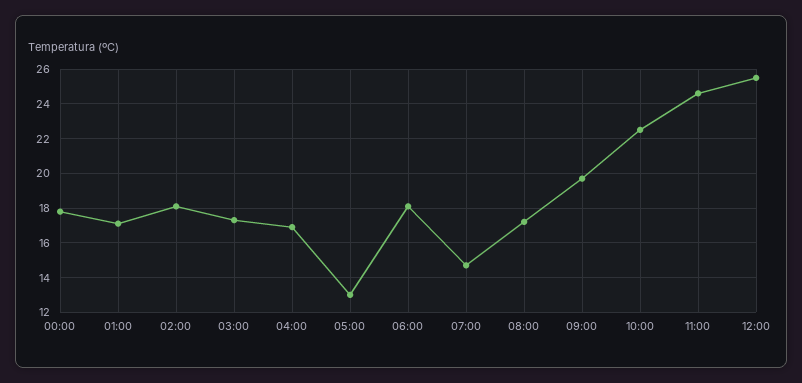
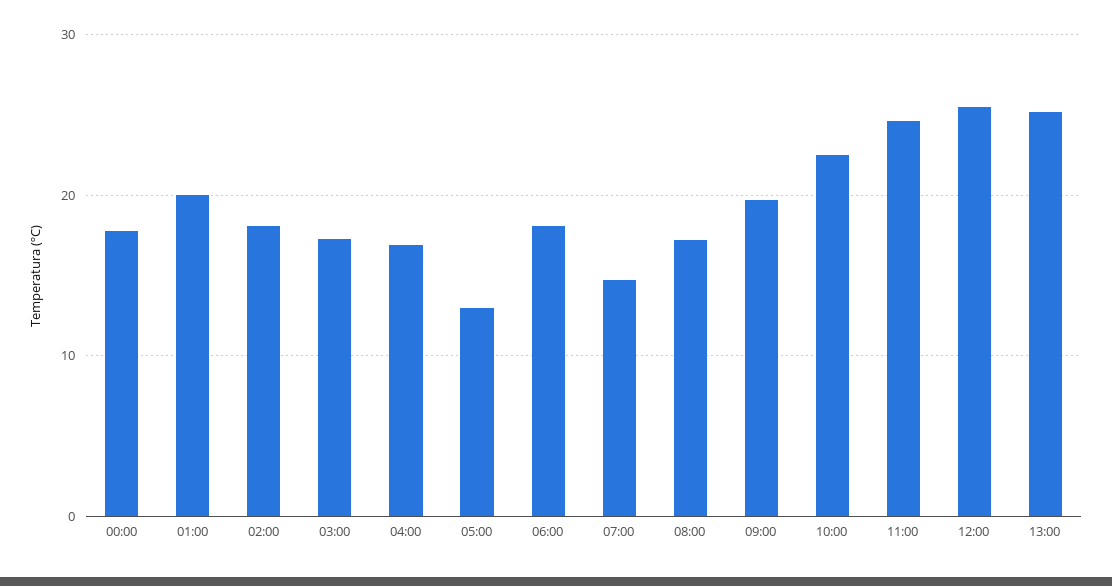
01:00: 17 -> 20
13:00: none -> 25

